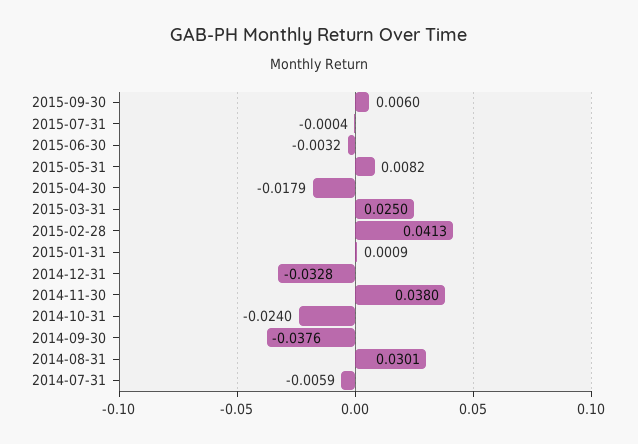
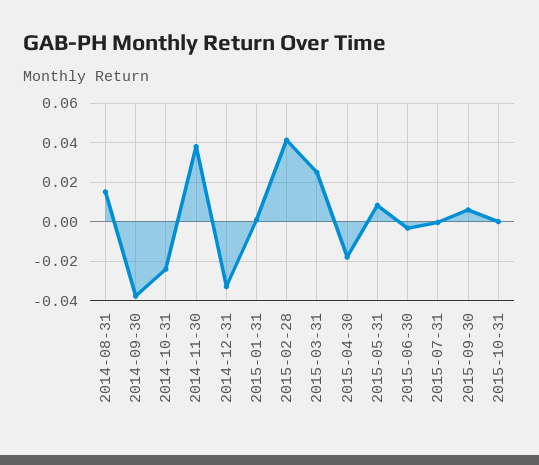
2014-08-31: 0.0301 -> 0.015
2014-07-31: -0.0059 -> none
2015-10-31: none -> 0

